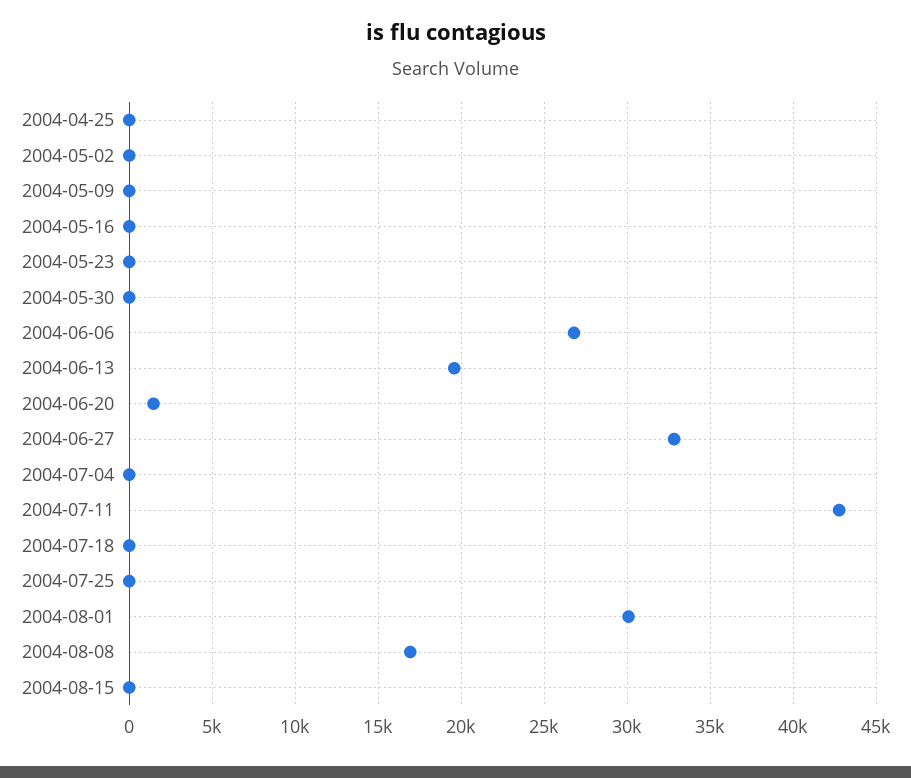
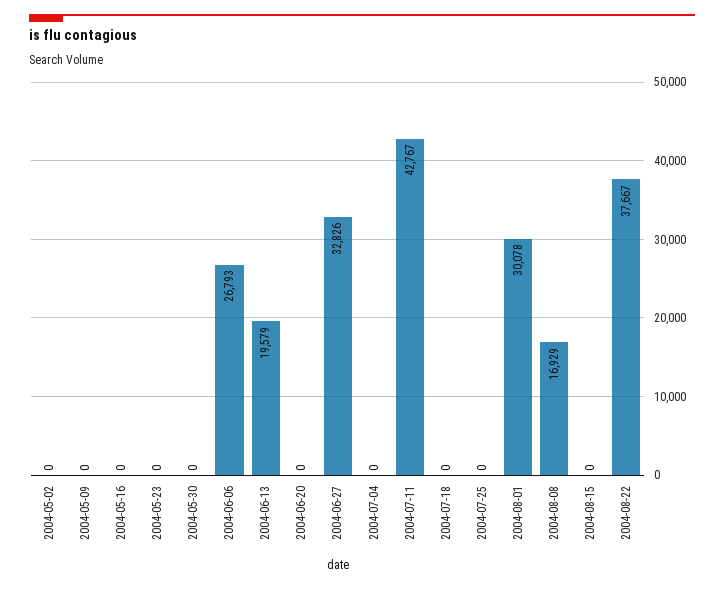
2004-04-25: 0 -> none
2004-06-20: 1500 -> 0
2004-08-22: none -> 37667

